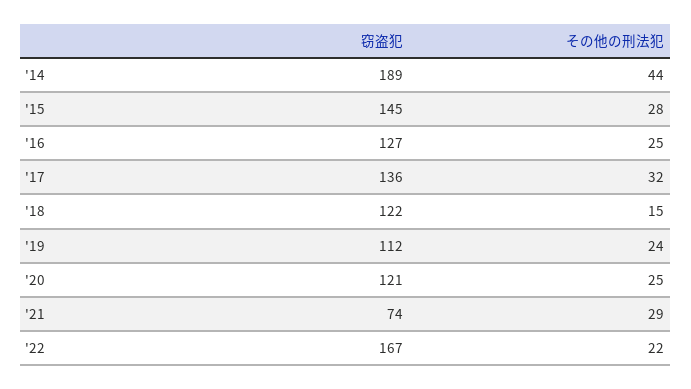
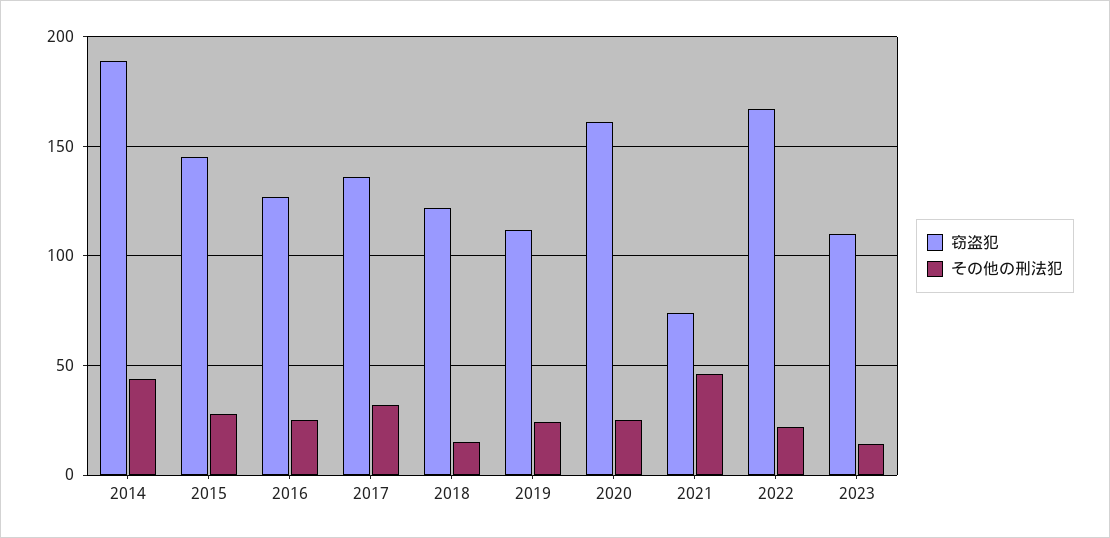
窃盗犯, '20: 121 -> 160
その他の刑法犯, '21: 29 -> 45
窃盗犯, 2023: none -> 110
その他の刑法犯, 2023: none -> 15

